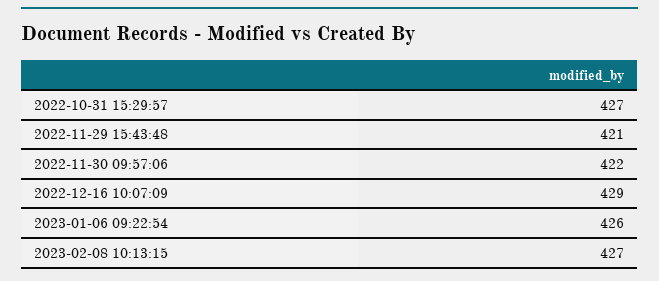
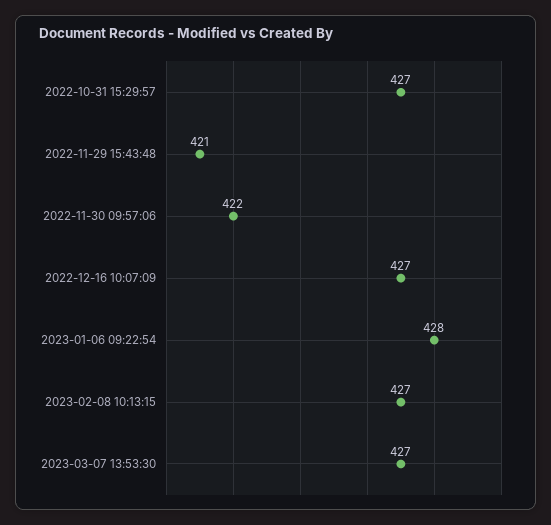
2022-12-16 10:07:09: 429 -> 427
2023-01-06 09:22:54: 426 -> 428
2023-03-07 13:53:30: none -> 427

